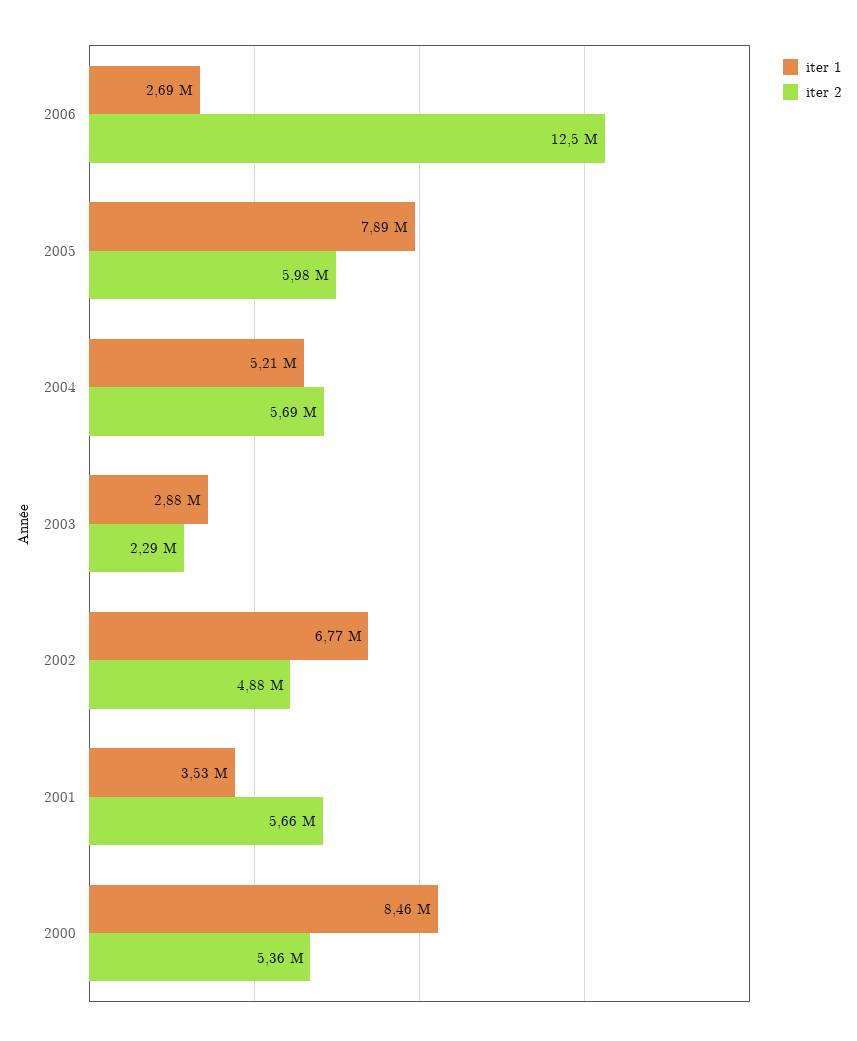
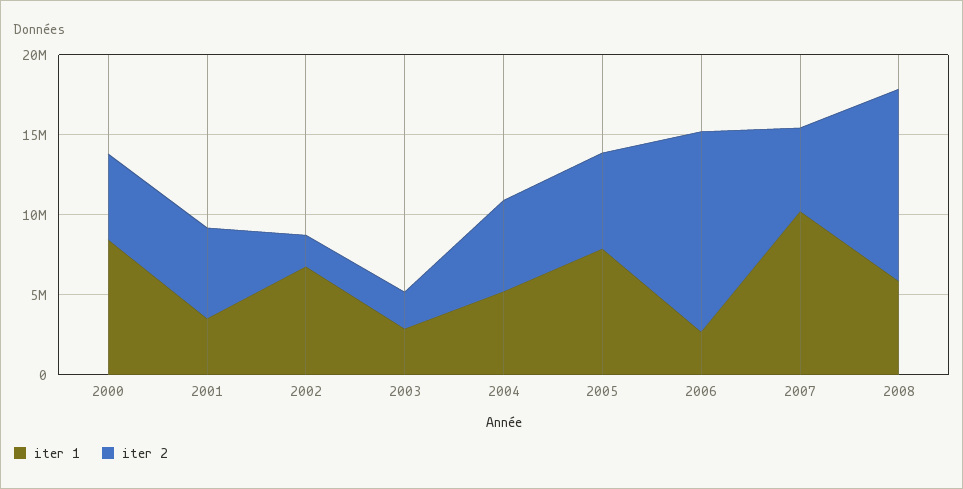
iter 2, 2002: 4880000 -> 2000000
iter 1, 2007: none -> 10000000
iter 2, 2007: none -> 5000000
iter 1, 2008: none -> 6000000
iter 2, 2008: none -> 12000000

